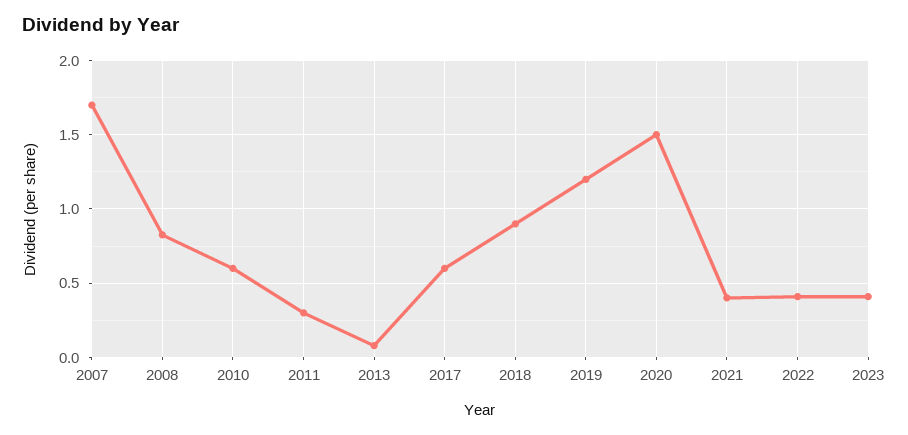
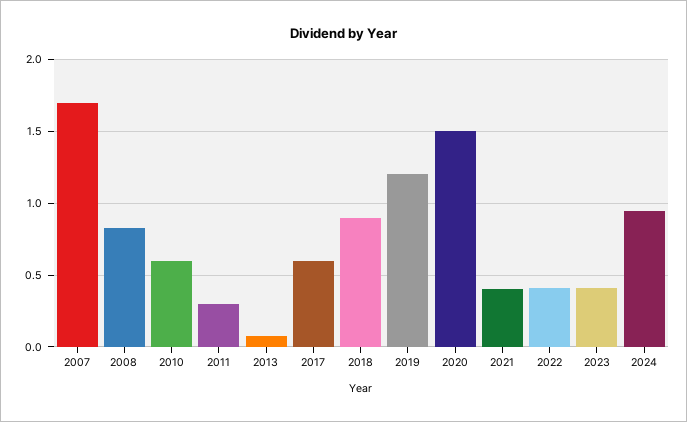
2024: none -> 0.95

